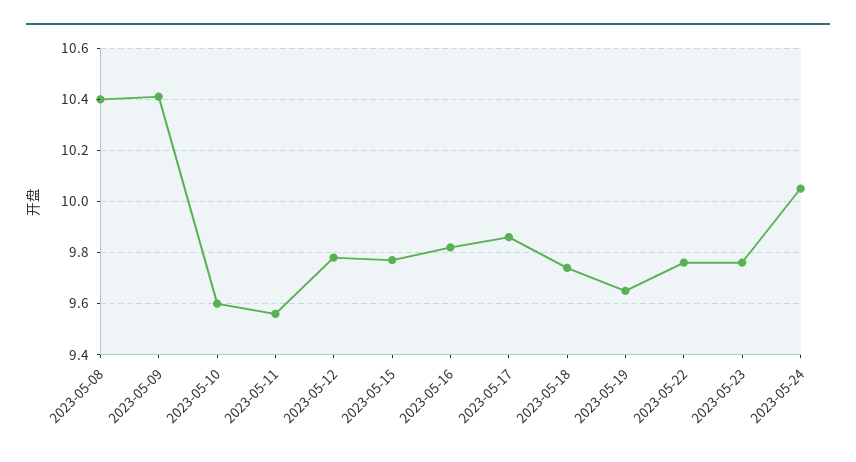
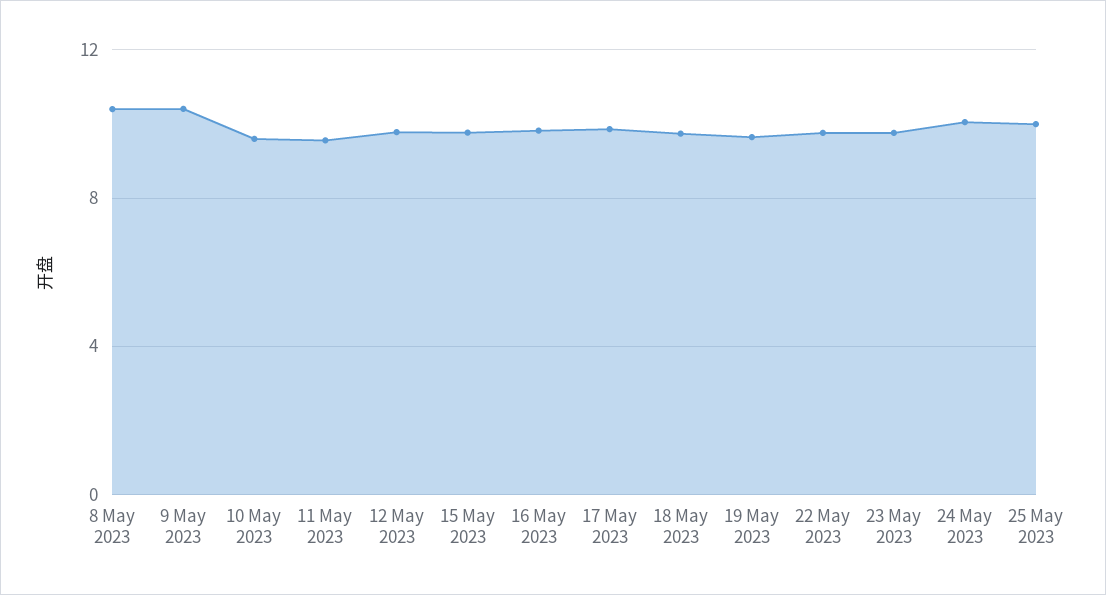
25 May 2023: none -> 10

